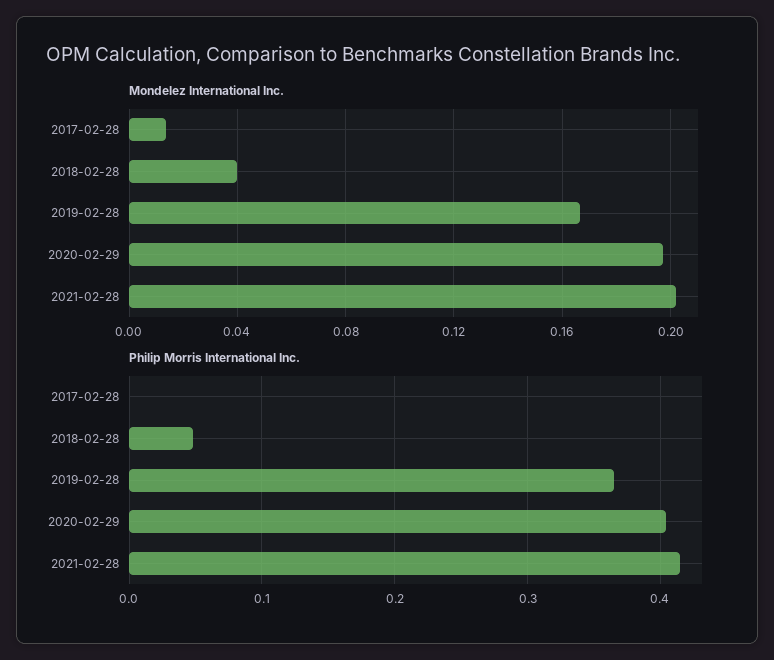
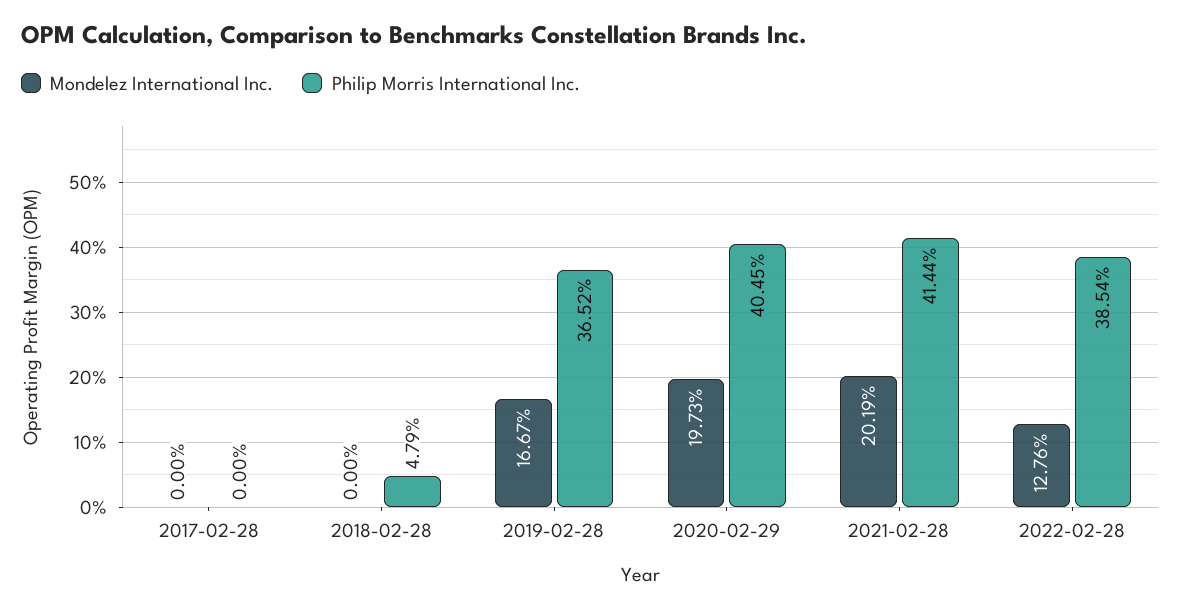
Mondelez International Inc., 2017-02-28: 0.015 -> 0
Mondelez International Inc., 2018-02-28: 0.04 -> 0
Mondelez International Inc., 2022-02-28: none -> 0.1276
Philip Morris International Inc., 2022-02-28: none -> 0.3854

